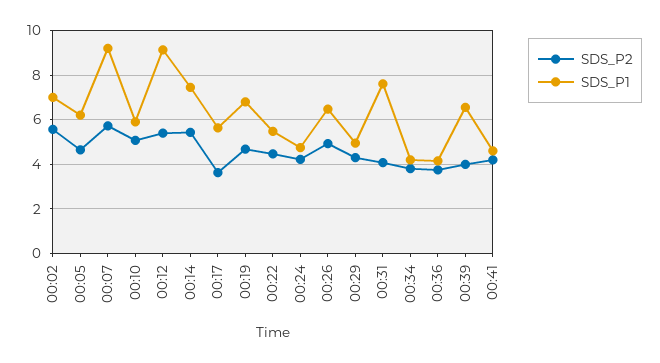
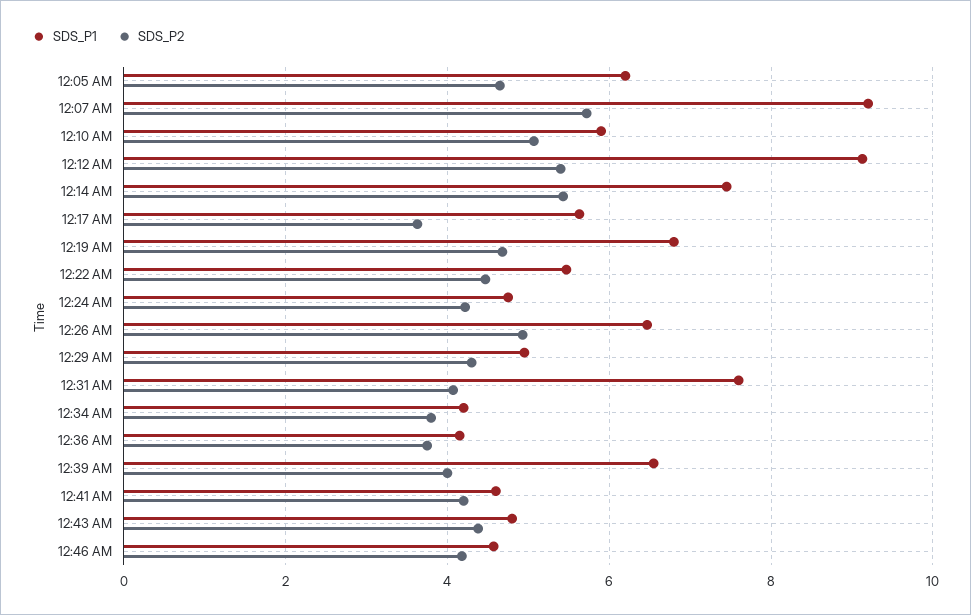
SDS_P2, 00:02: 5.5 -> none
SDS_P1, 00:02: 7 -> none
SDS_P1, 12:43 AM: none -> 4.8
SDS_P2, 12:43 AM: none -> 4.4
SDS_P1, 12:46 AM: none -> 4.6
SDS_P2, 12:46 AM: none -> 4.2

